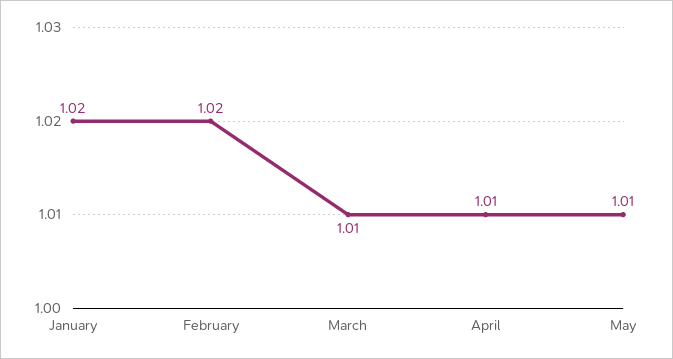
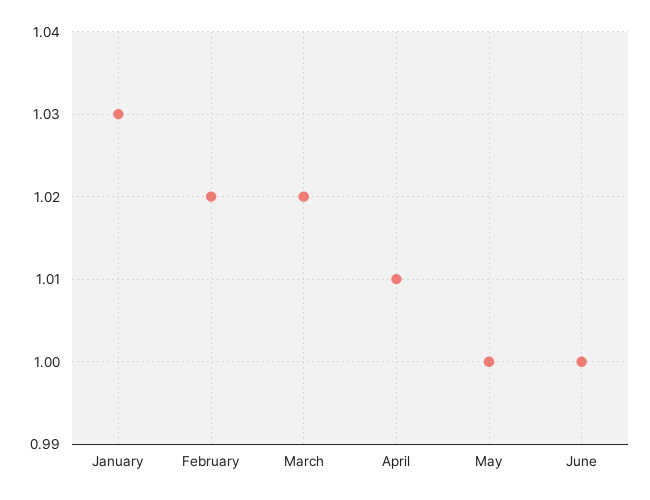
January: 1.02 -> 1.03
March: 1.01 -> 1.02
May: 1.01 -> 1
June: none -> 1

